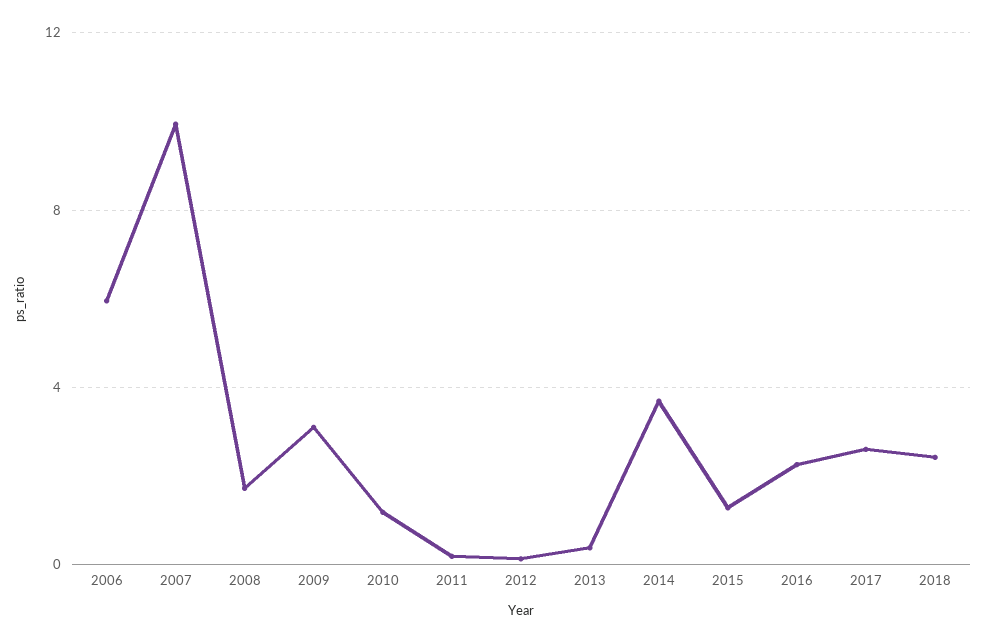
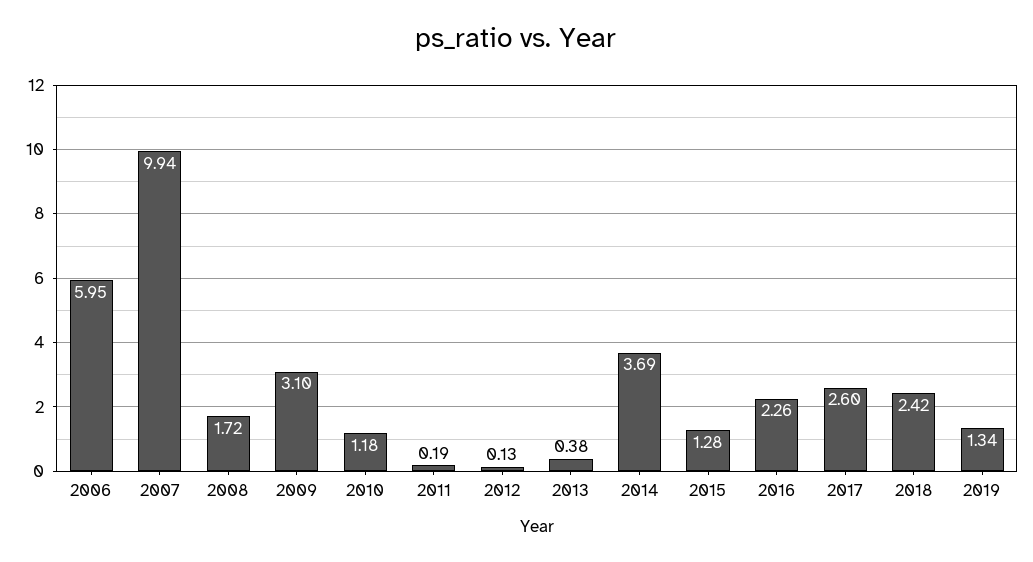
2019: none -> 1.34

